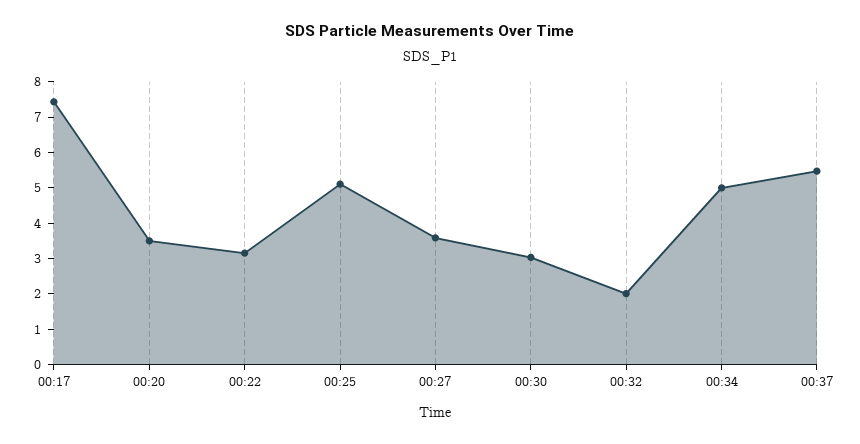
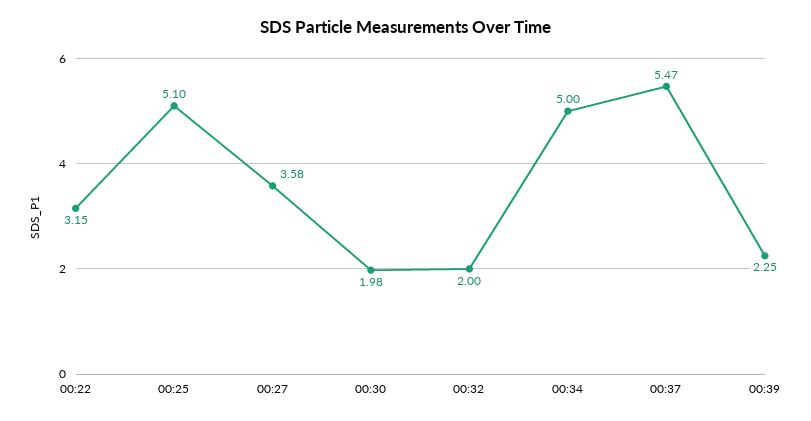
00:17: 7.5 -> none
00:20: 3.5 -> none
00:30: 3 -> 1.98
00:39: none -> 2.25

